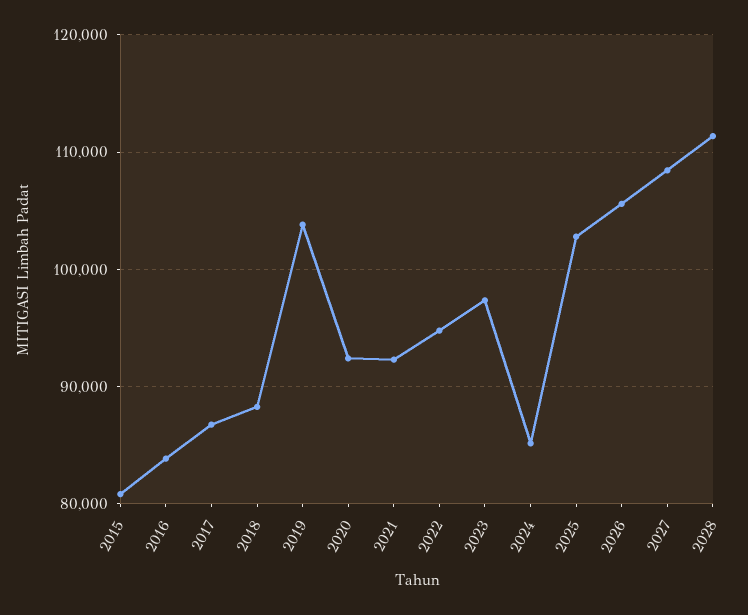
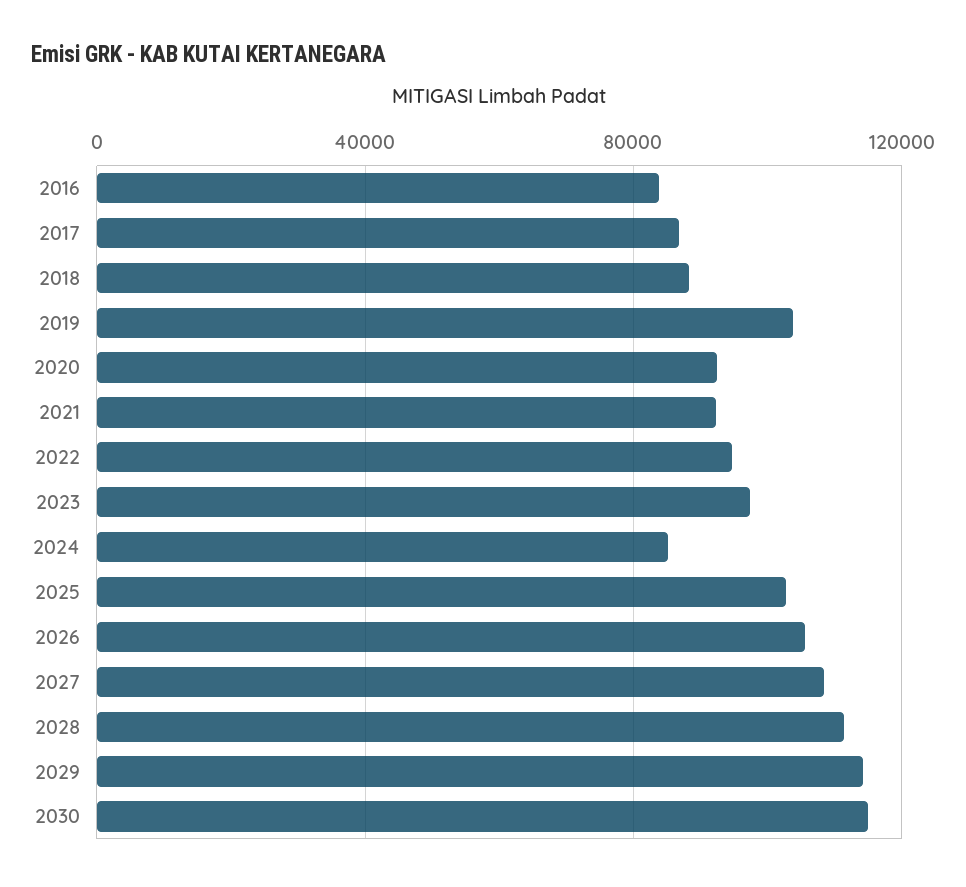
2015: 81000 -> none
2029: none -> 115000
2030: none -> 115000

